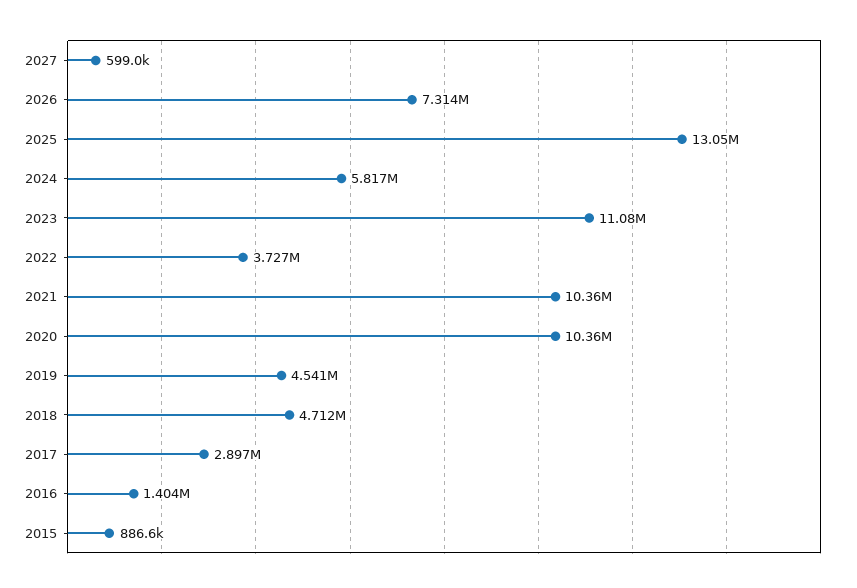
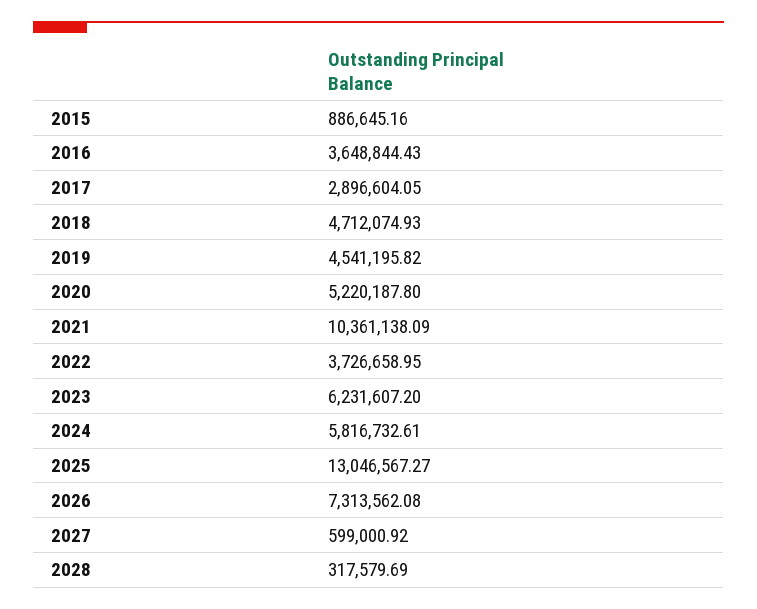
2023: 11080000 -> 6231607.2
2020: 10360000 -> 5220187.8
2016: 1404000 -> 3648844.43
2028: none -> 317579.69

